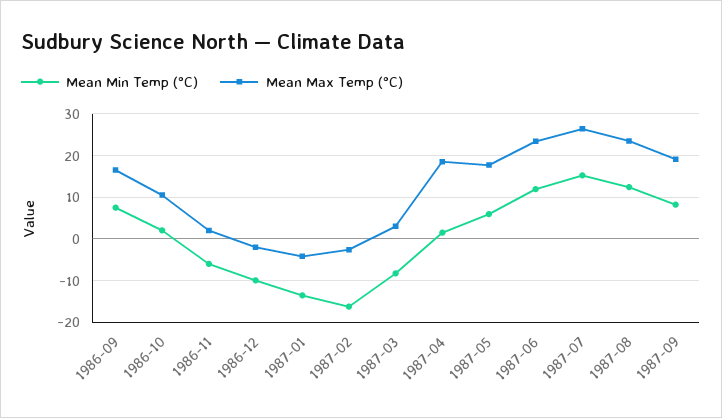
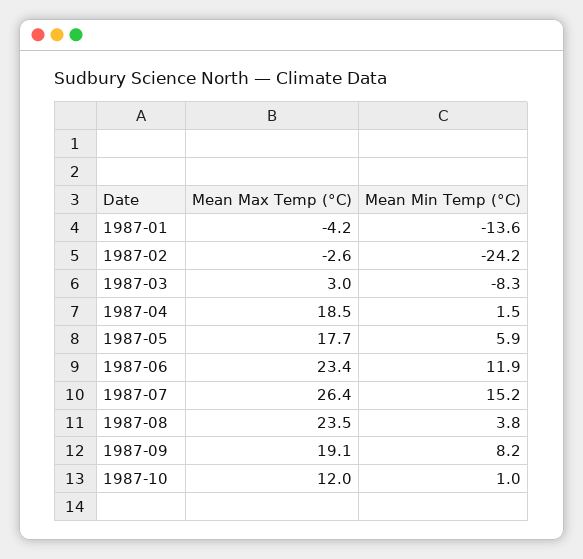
Mean Min Temp (°C), 1986-09: 8 -> none
Mean Max Temp (°C), 1986-09: 16 -> none
Mean Min Temp (°C), 1986-10: 2 -> none
Mean Max Temp (°C), 1986-10: 10 -> none
Mean Min Temp (°C), 1986-11: -6 -> none
Mean Max Temp (°C), 1986-11: 2 -> none
Mean Min Temp (°C), 1986-12: -10 -> none
Mean Max Temp (°C), 1986-12: -2 -> none
Mean Min Temp (°C), 1987-02: -16 -> -24.2
Mean Min Temp (°C), 1987-08: 12 -> 3.8
Mean Max Temp (°C), 1987-10: none -> 12
Mean Min Temp (°C), 1987-10: none -> 1

